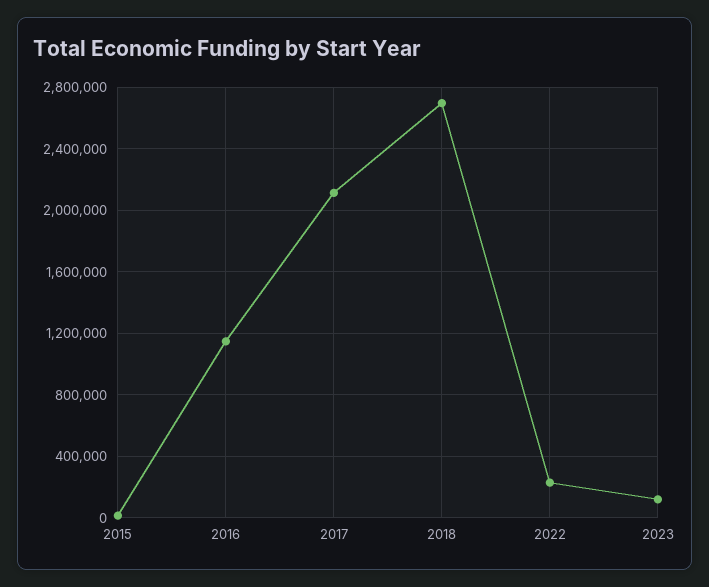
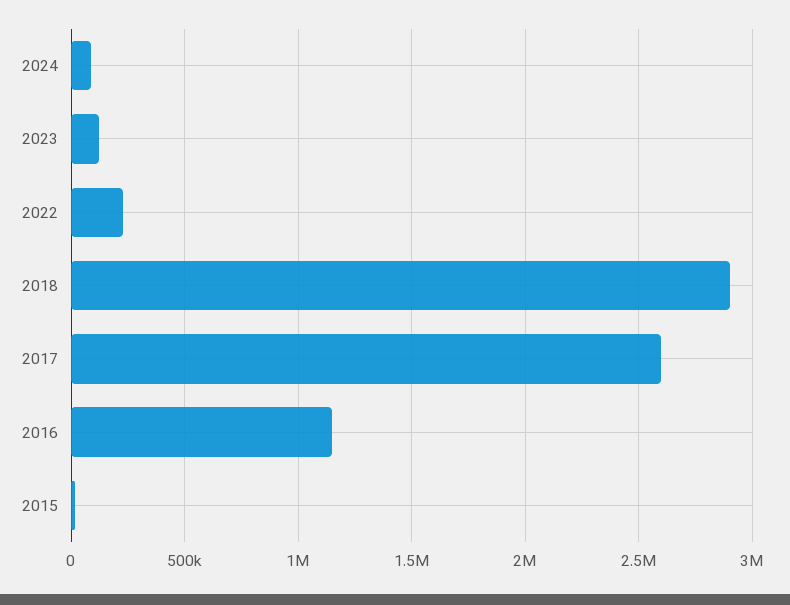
2017: 2100000 -> 2600000
2018: 2700000 -> 2900000
2024: none -> 100000

